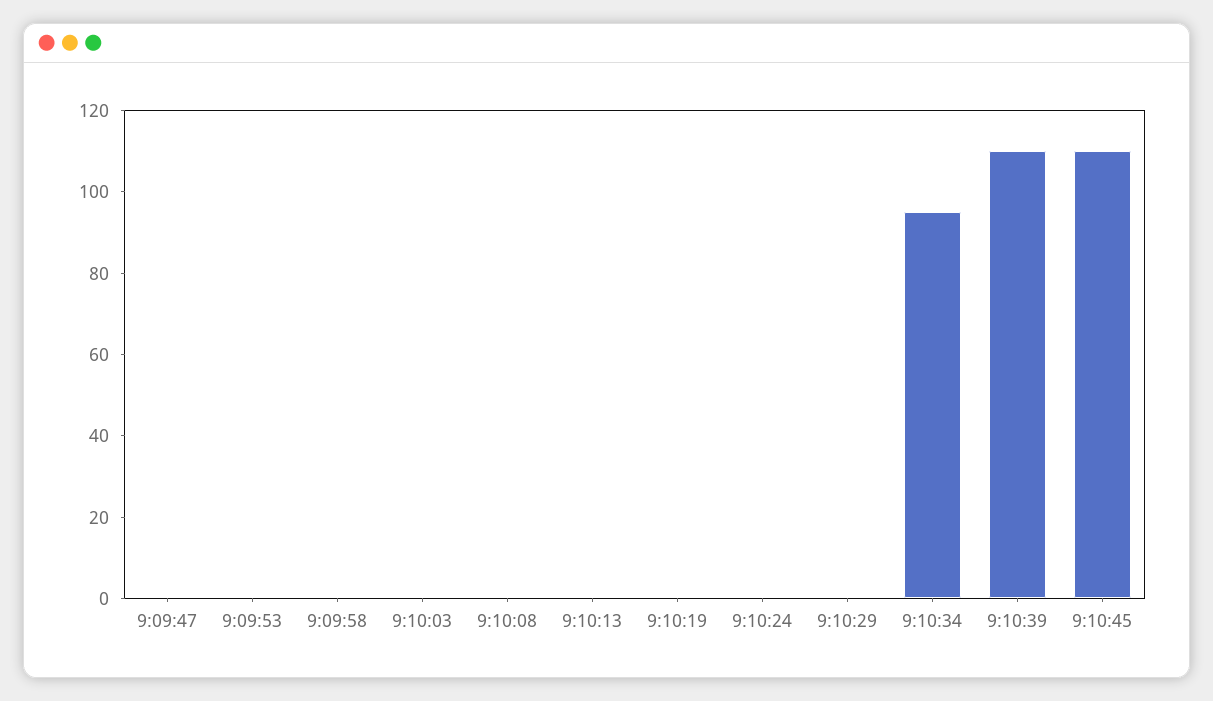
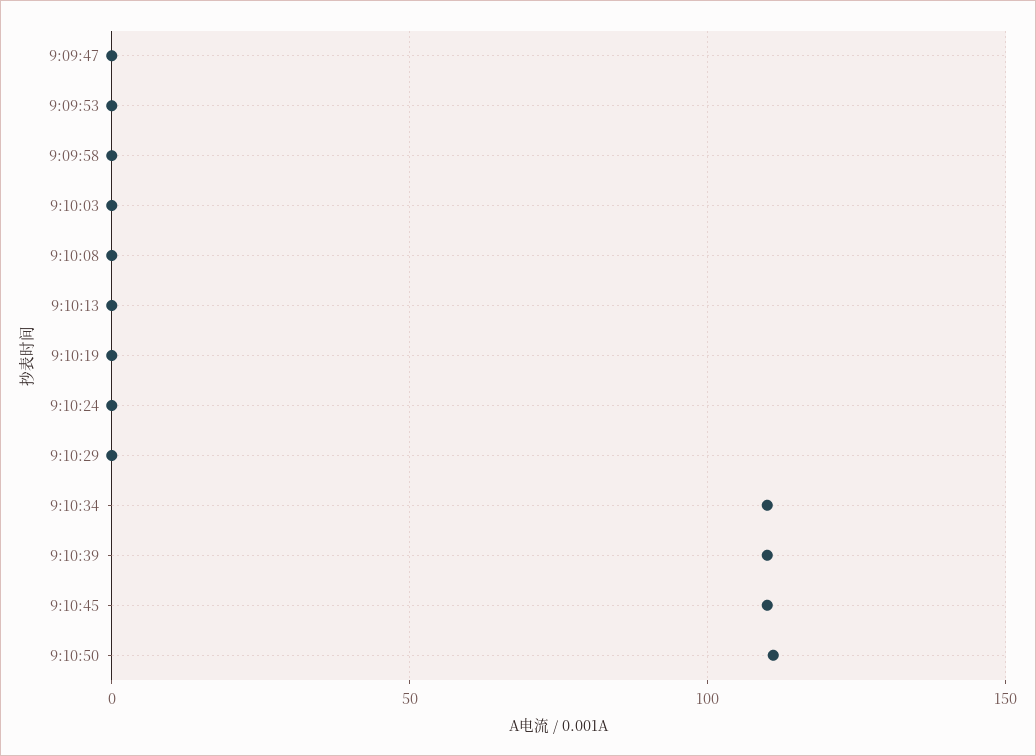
9:10:34: 95 -> 110
9:10:50: none -> 110

